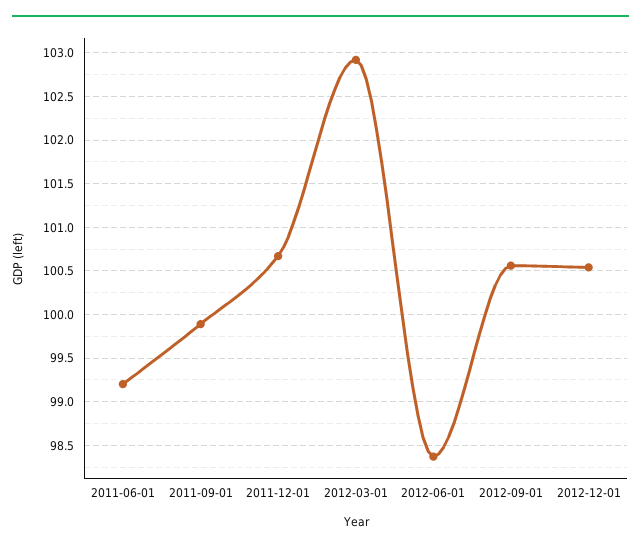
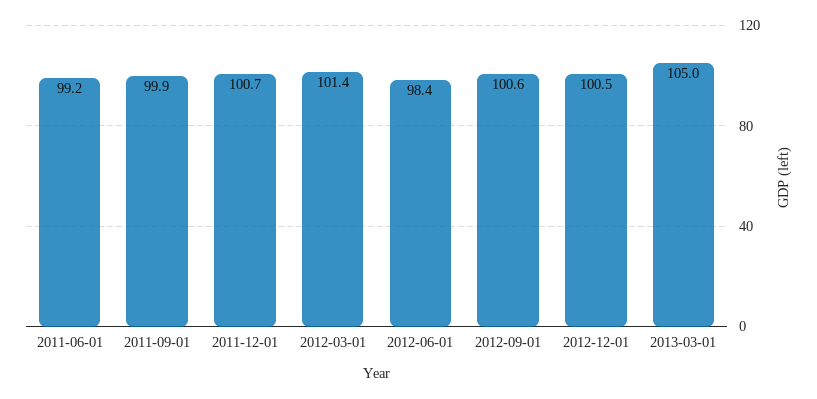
2012-03-01: 102.9 -> 101.4
2013-03-01: none -> 105

